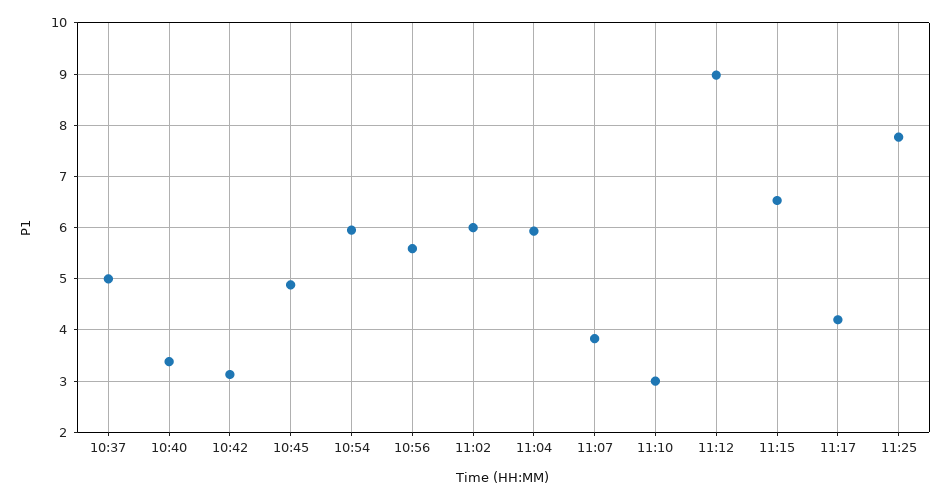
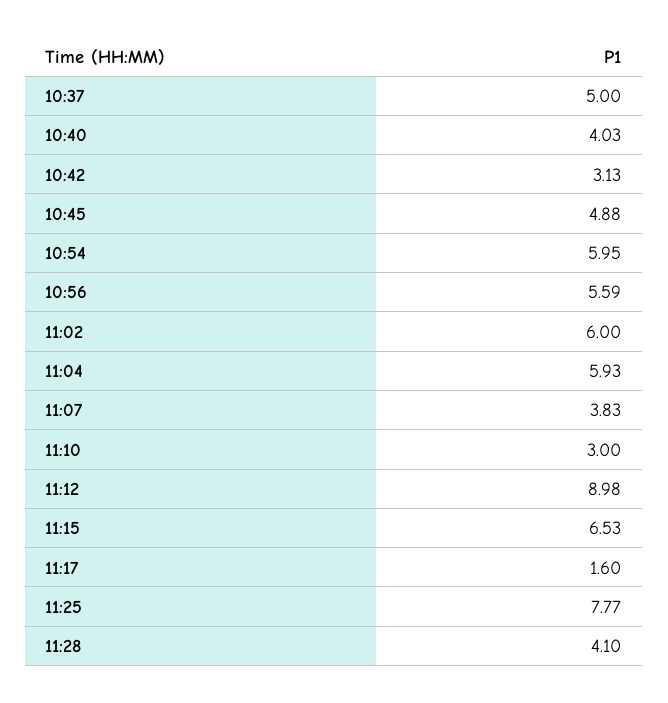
10:40: 3.4 -> 4.03
11:17: 4.2 -> 1.6
11:28: none -> 4.1

